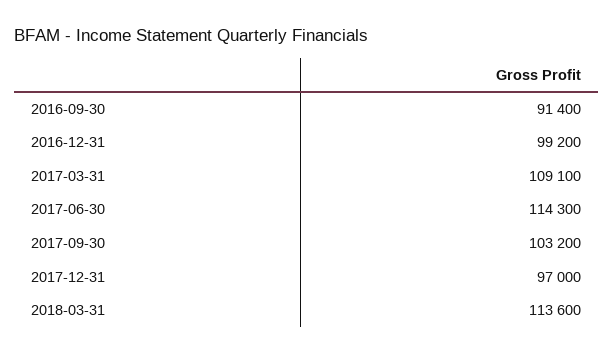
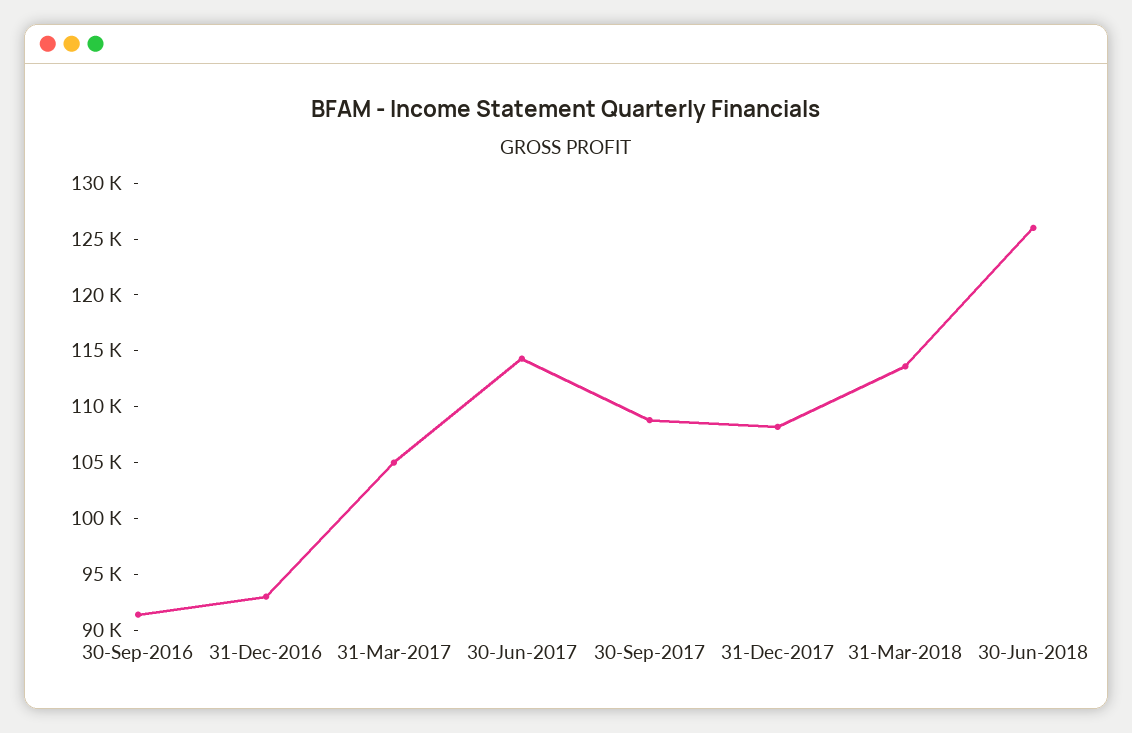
2016-12-31: 99200 -> 93000
2017-03-31: 109100 -> 105000
2017-09-30: 103200 -> 109000
2017-12-31: 97000 -> 108000
30-Jun-2018: none -> 126000

